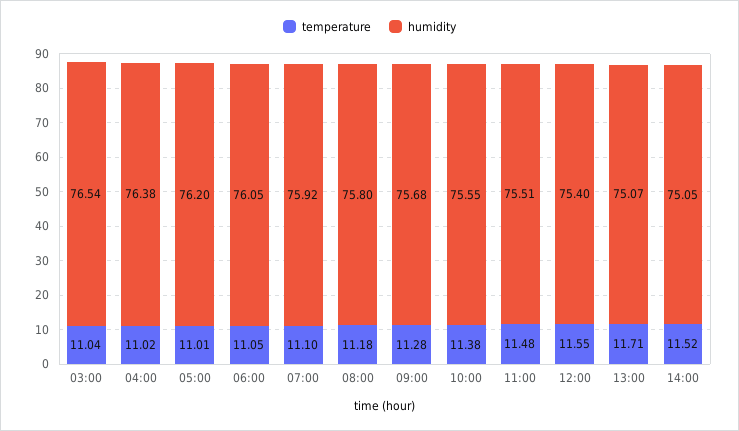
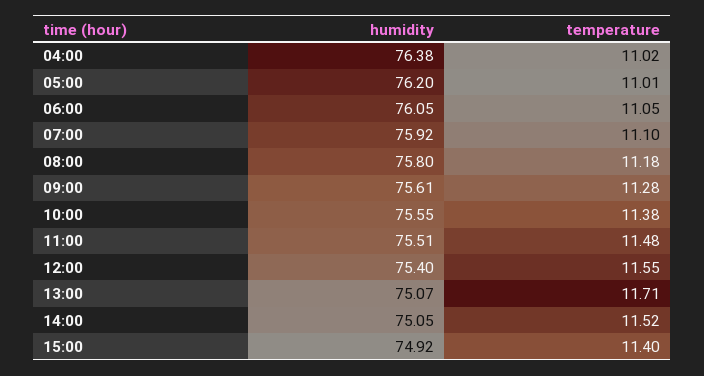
temperature, 03:00: 11.04 -> none
humidity, 03:00: 76.54 -> none
humidity, 09:00: 75.68 -> 75.61
humidity, 15:00: none -> 74.92
temperature, 15:00: none -> 11.4

